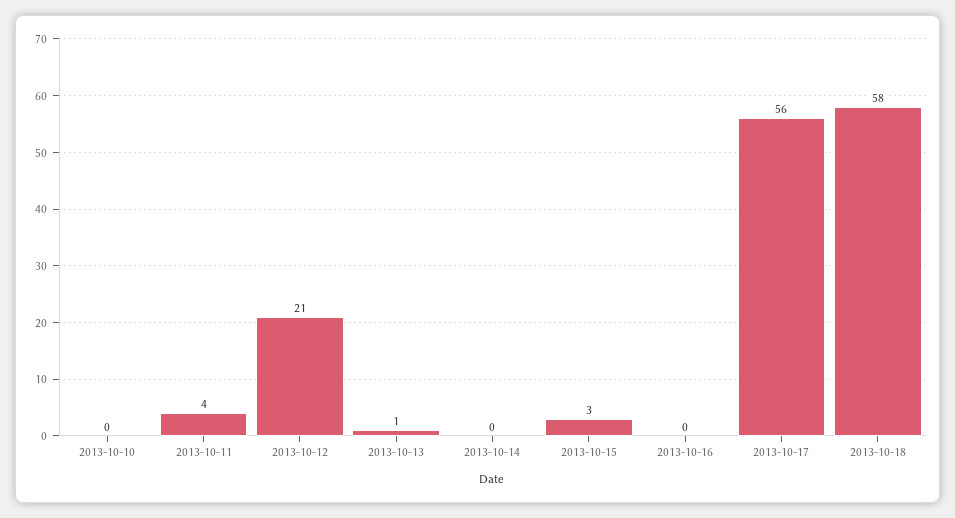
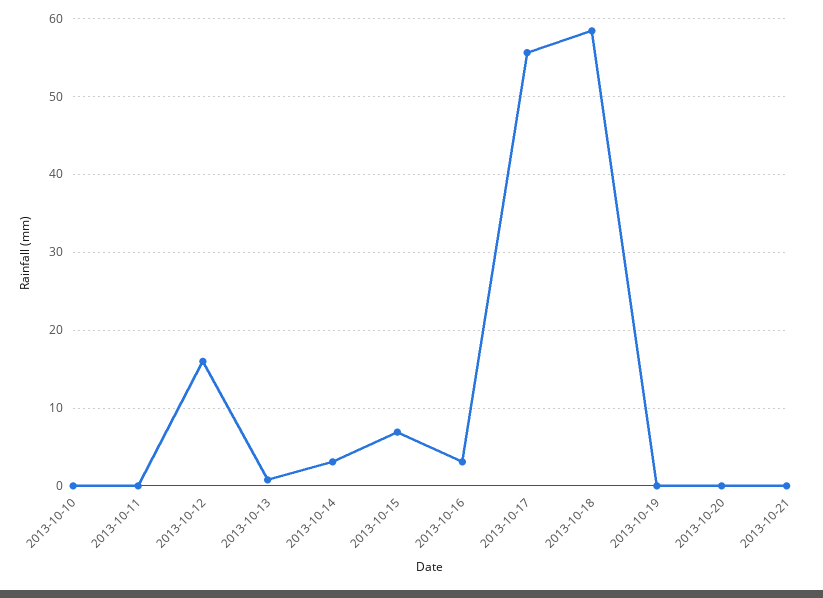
2013-10-11: 4 -> 0
2013-10-12: 21 -> 16
2013-10-14: 0 -> 3
2013-10-15: 3 -> 7
2013-10-16: 0 -> 3
2013-10-19: none -> 0
2013-10-20: none -> 0
2013-10-21: none -> 0

